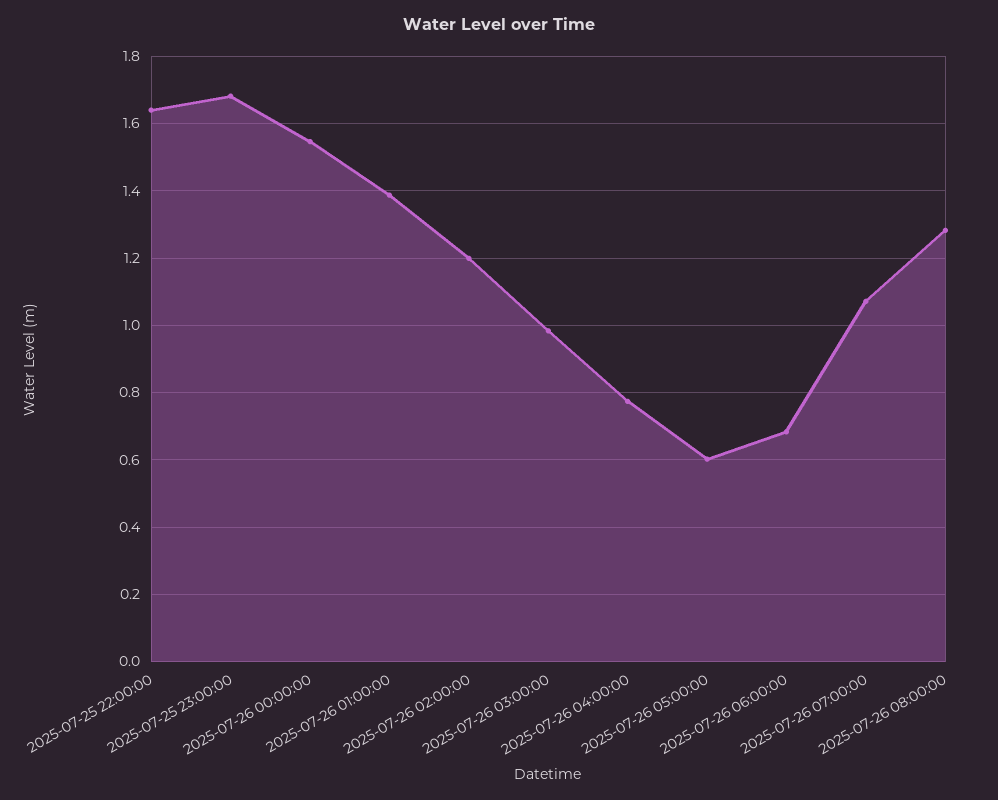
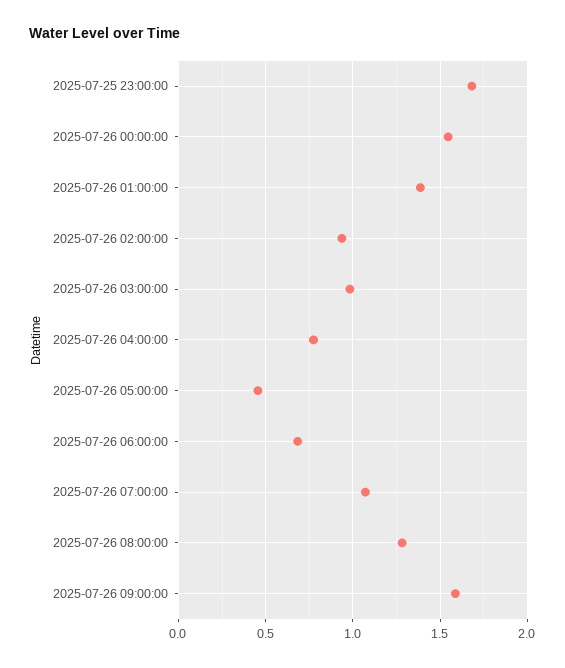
2025-07-25 22:00:00: 1.64 -> none
2025-07-26 02:00:00: 1.2 -> 0.95
2025-07-26 05:00:00: 0.6 -> 0.45
2025-07-26 09:00:00: none -> 1.6

